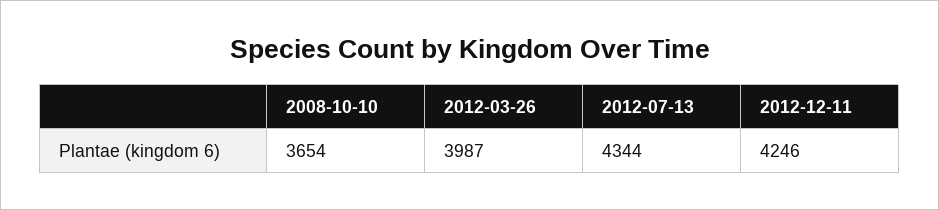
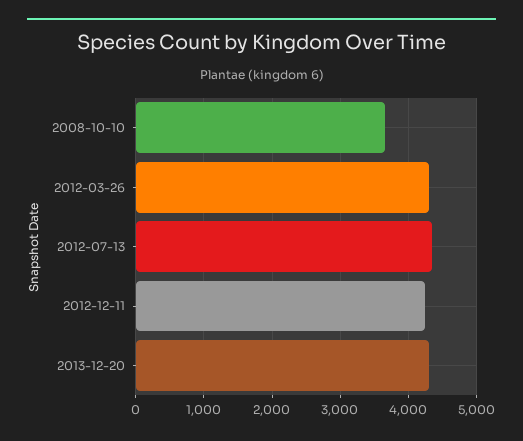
2012-03-26: 3987 -> 4300
2013-12-20: none -> 4300

